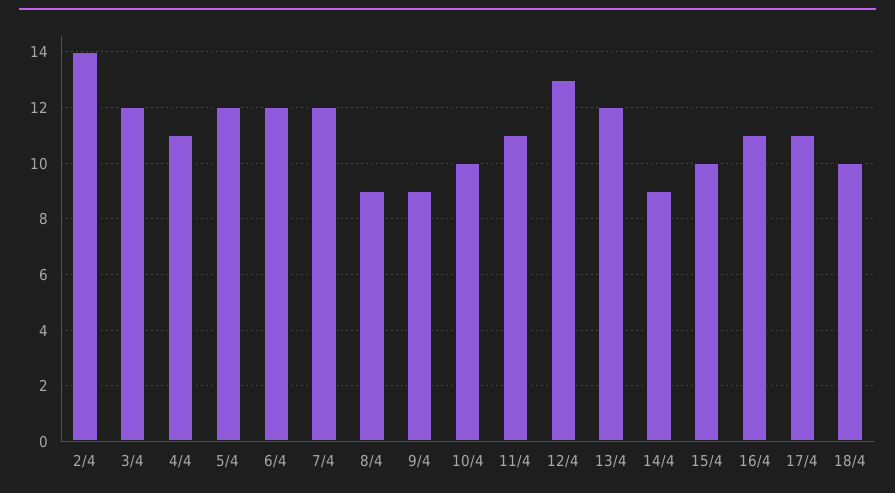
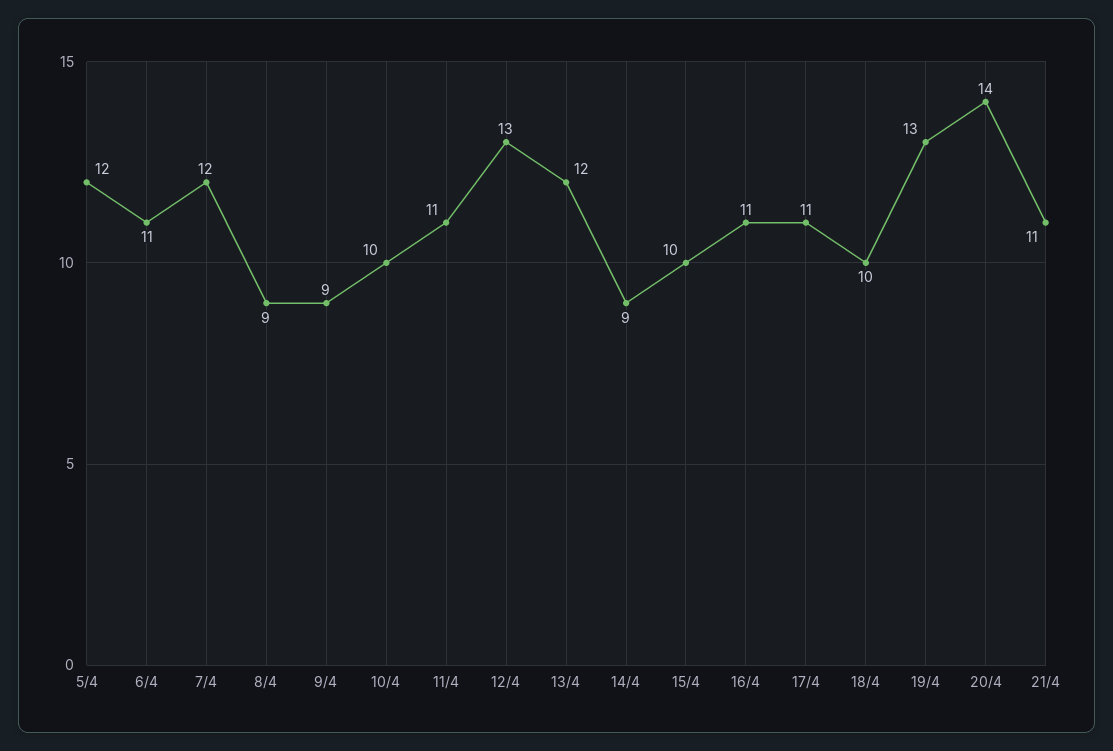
2/4: 14 -> none
3/4: 12 -> none
4/4: 11 -> none
6/4: 12 -> 11
19/4: none -> 13
20/4: none -> 14
21/4: none -> 11

